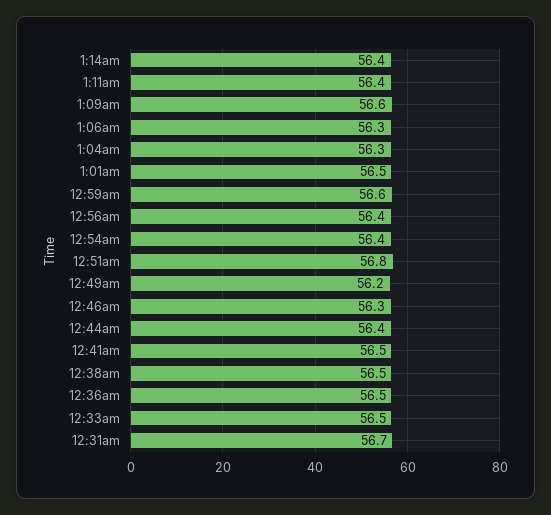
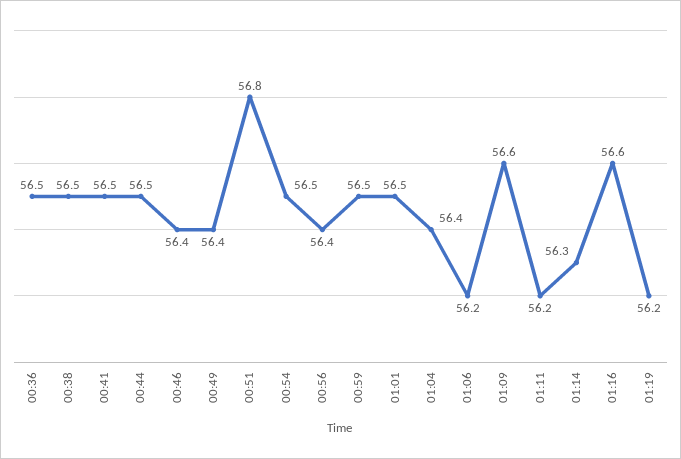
1:14am: 56.4 -> 56.3
1:11am: 56.4 -> 56.2
1:06am: 56.3 -> 56.2
1:04am: 56.3 -> 56.4
12:59am: 56.6 -> 56.5
12:54am: 56.4 -> 56.5
12:49am: 56.2 -> 56.4
12:46am: 56.3 -> 56.4
12:44am: 56.4 -> 56.5
12:33am: 56.5 -> none
12:31am: 56.7 -> none
01:16: none -> 56.6
01:19: none -> 56.2

